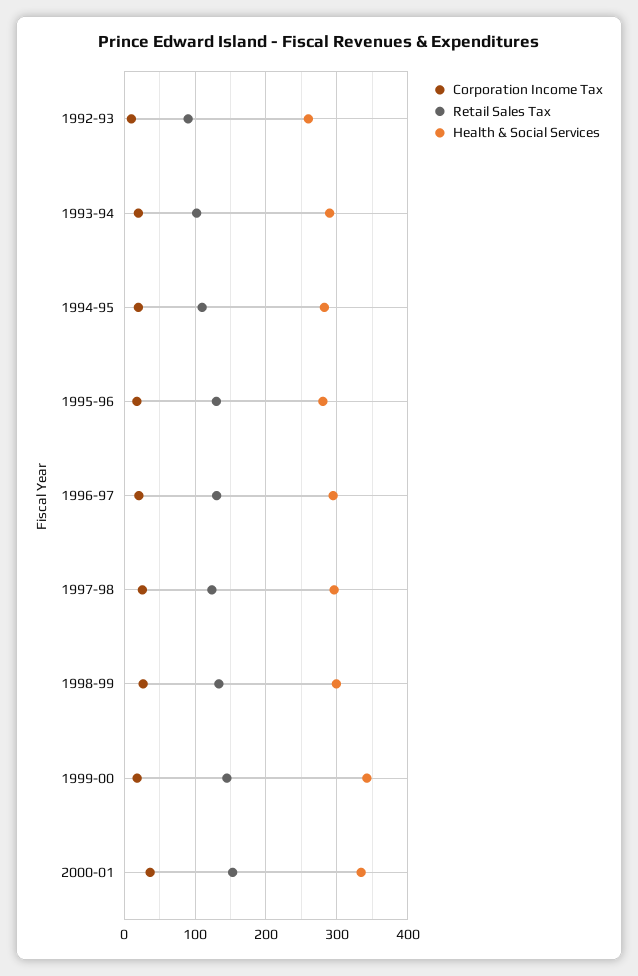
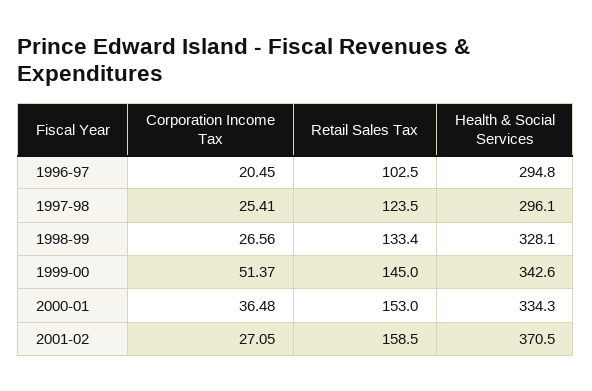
Corporation Income Tax, 1992-93: 10 -> none
Retail Sales Tax, 1992-93: 90 -> none
Health & Social Services, 1992-93: 260 -> none
Corporation Income Tax, 1993-94: 20 -> none
Retail Sales Tax, 1993-94: 100 -> none
Health & Social Services, 1993-94: 290 -> none
Corporation Income Tax, 1994-95: 20 -> none
Retail Sales Tax, 1994-95: 110 -> none
Health & Social Services, 1994-95: 280 -> none
Corporation Income Tax, 1995-96: 20 -> none
Retail Sales Tax, 1995-96: 130 -> none
Health & Social Services, 1995-96: 280 -> none
Retail Sales Tax, 1996-97: 130 -> 102.5
Health & Social Services, 1998-99: 300 -> 328.1
Corporation Income Tax, 1999-00: 20 -> 51.37
Corporation Income Tax, 2001-02: none -> 27.05
Retail Sales Tax, 2001-02: none -> 158.5
Health & Social Services, 2001-02: none -> 370.5

